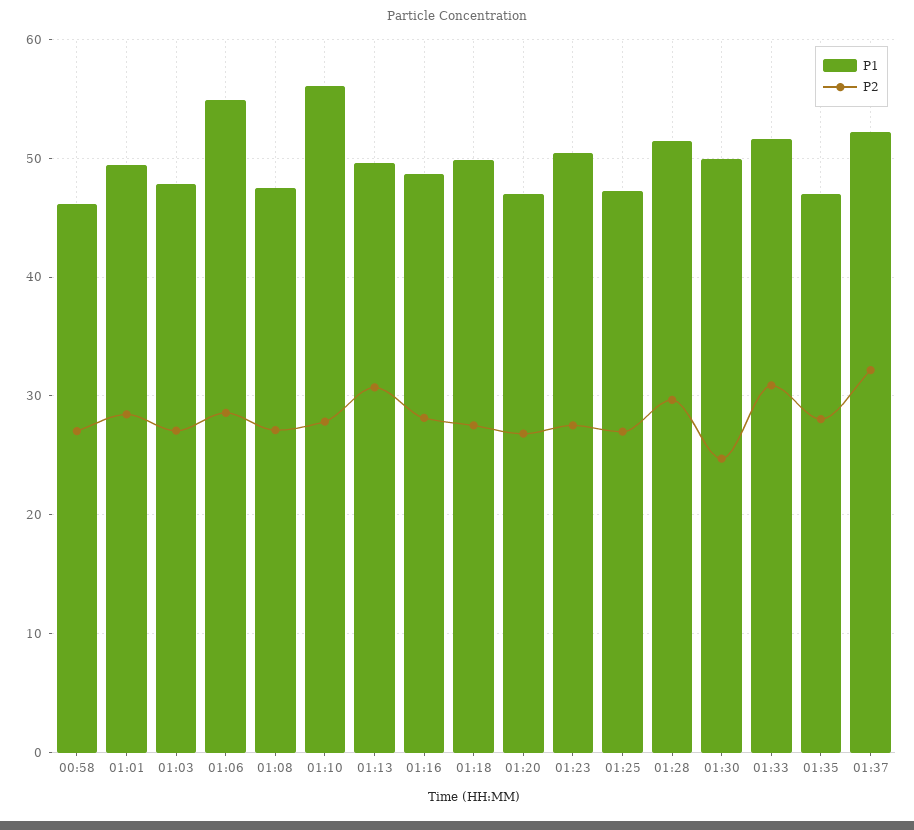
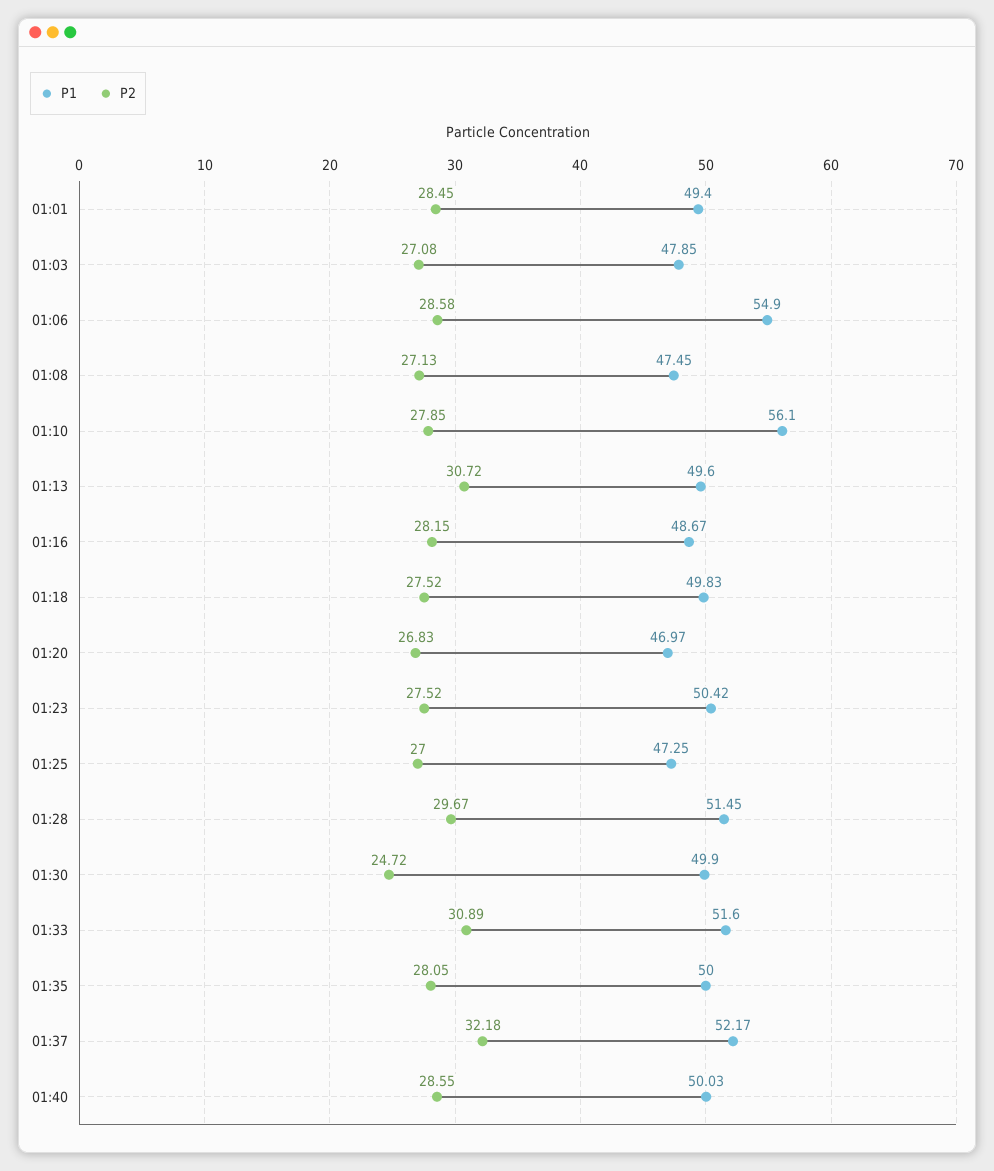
P1, 00:58: 46 -> none
P2, 00:58: 27 -> none
P1, 01:35: 47 -> 50
P1, 01:40: none -> 50.03
P2, 01:40: none -> 28.55

